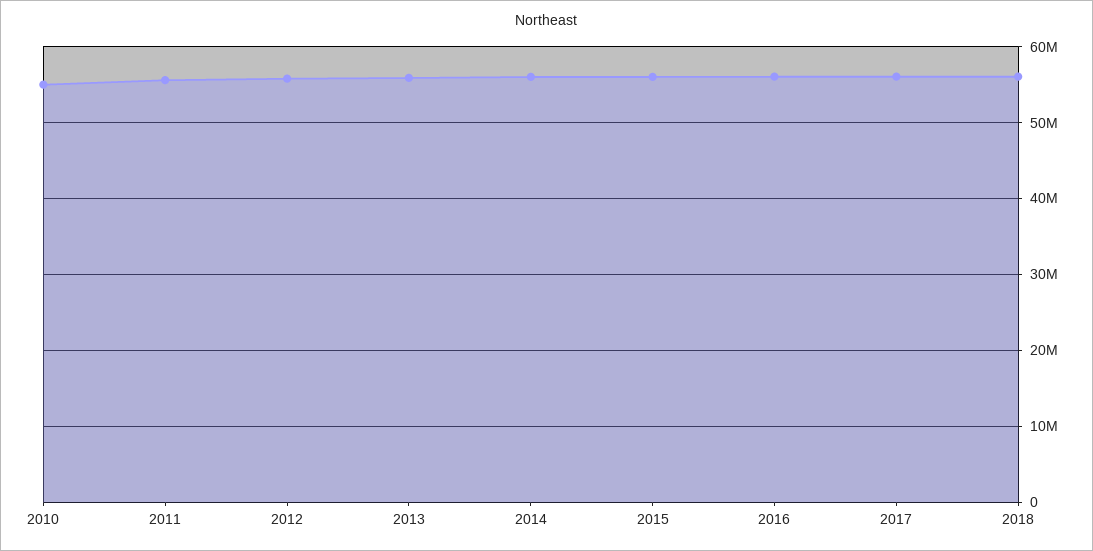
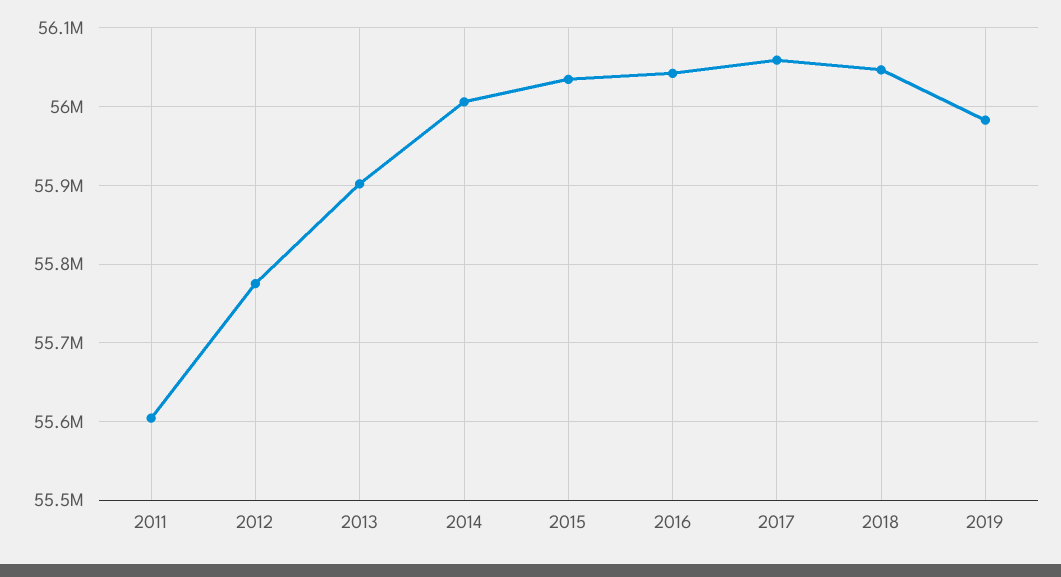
2010: 55000000 -> none
2019: none -> 55980000

